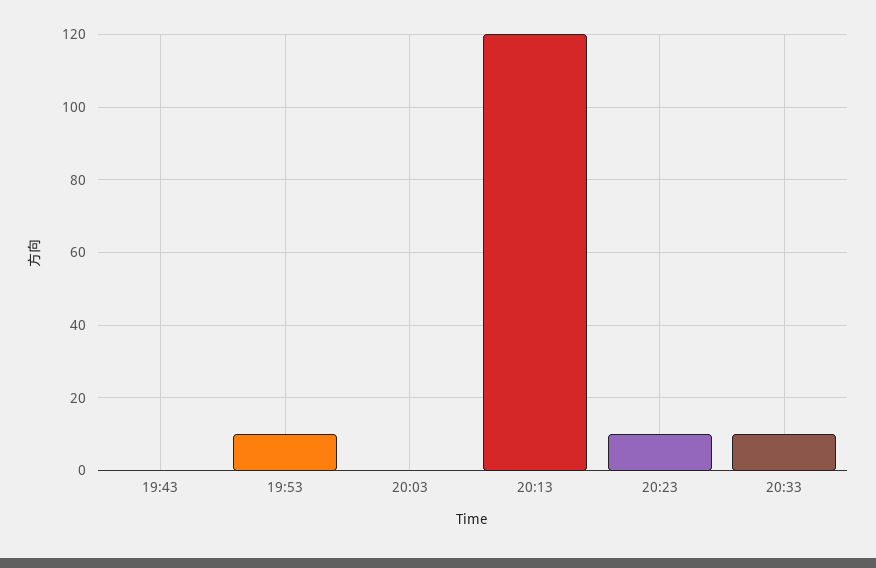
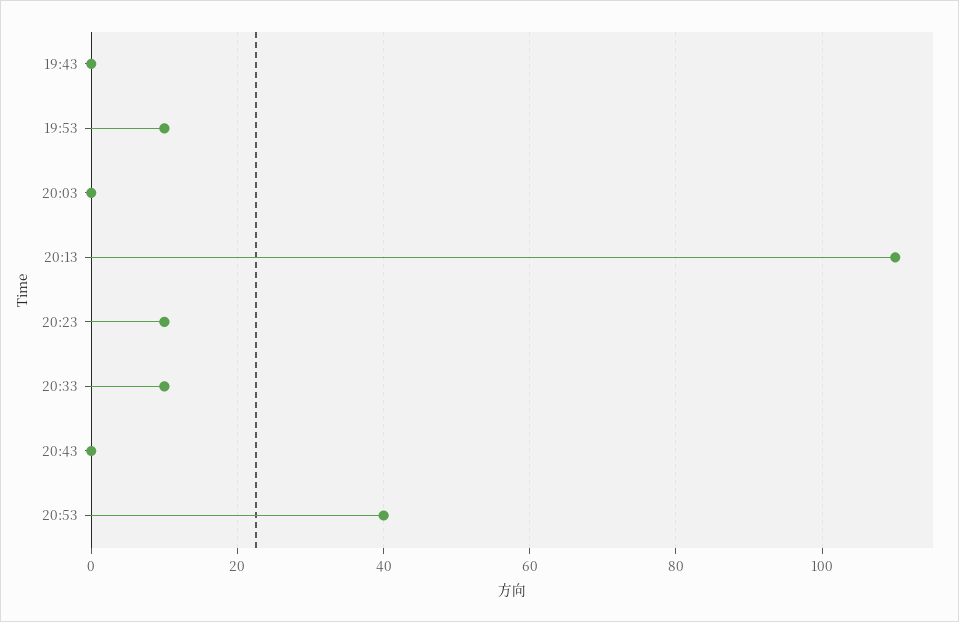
20:13: 120 -> 110
20:43: none -> 0
20:53: none -> 40

